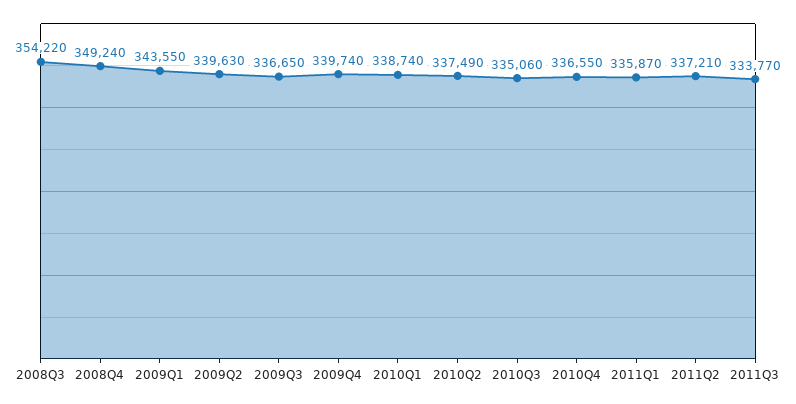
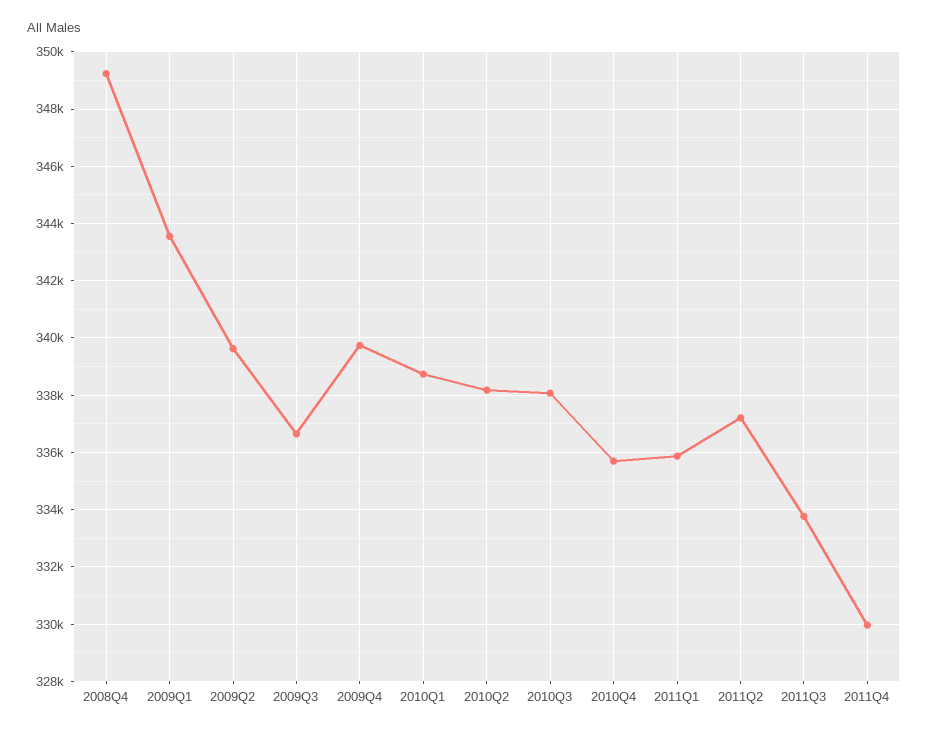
2008Q3: 354220 -> none
2010Q2: 337490 -> 338250
2010Q3: 335060 -> 338000
2010Q4: 336550 -> 335750
2011Q4: none -> 330000

